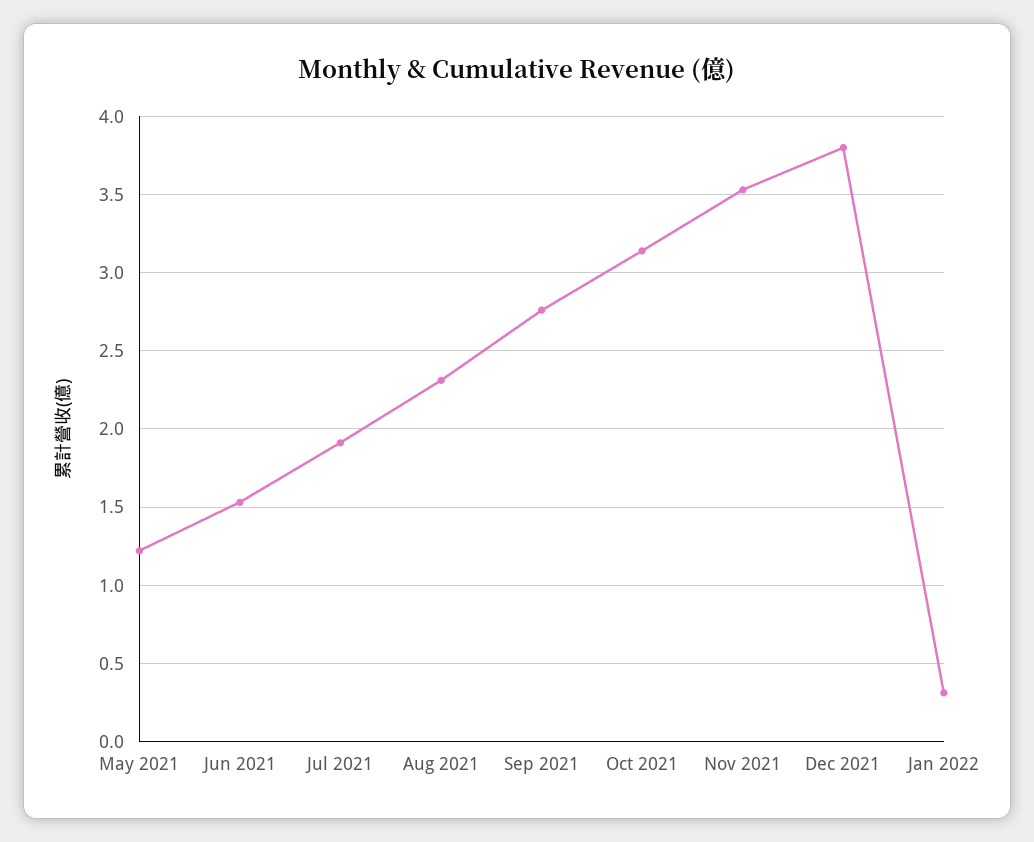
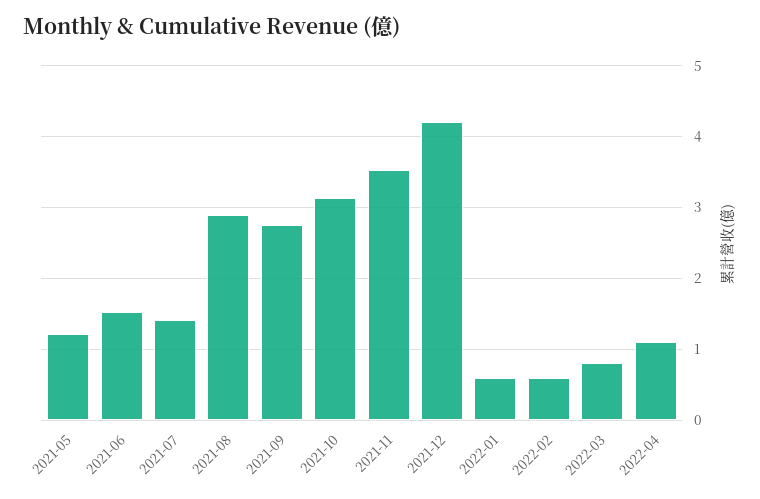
Jul 2021: 1.9 -> 1.4
Aug 2021: 2.3 -> 2.9
Dec 2021: 3.8 -> 4.2
Jan 2022: 0.3 -> 0.6
2022-02: none -> 0.6
2022-03: none -> 0.8
2022-04: none -> 1.1

